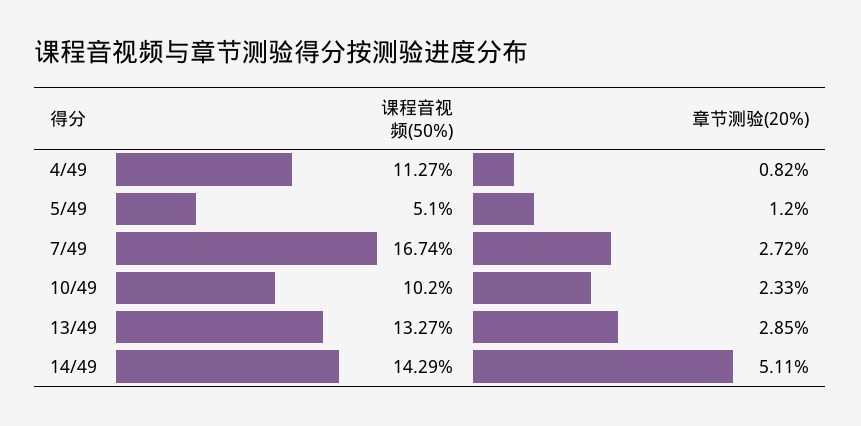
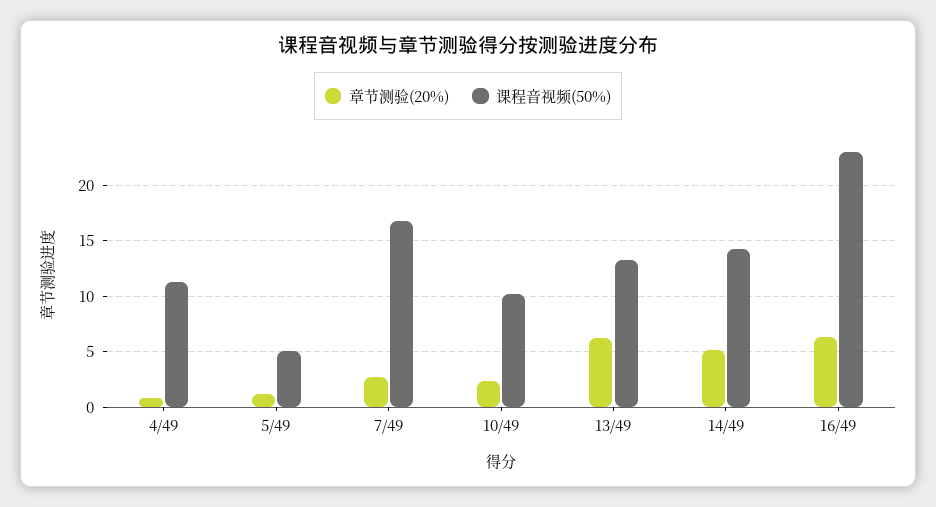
章节测验(20%), 13/49: 2.85 -> 6
章节测验(20%), 16/49: none -> 6
课程音视频(50%), 16/49: none -> 23

